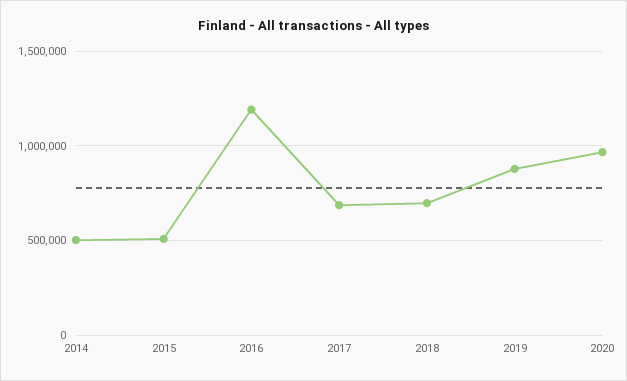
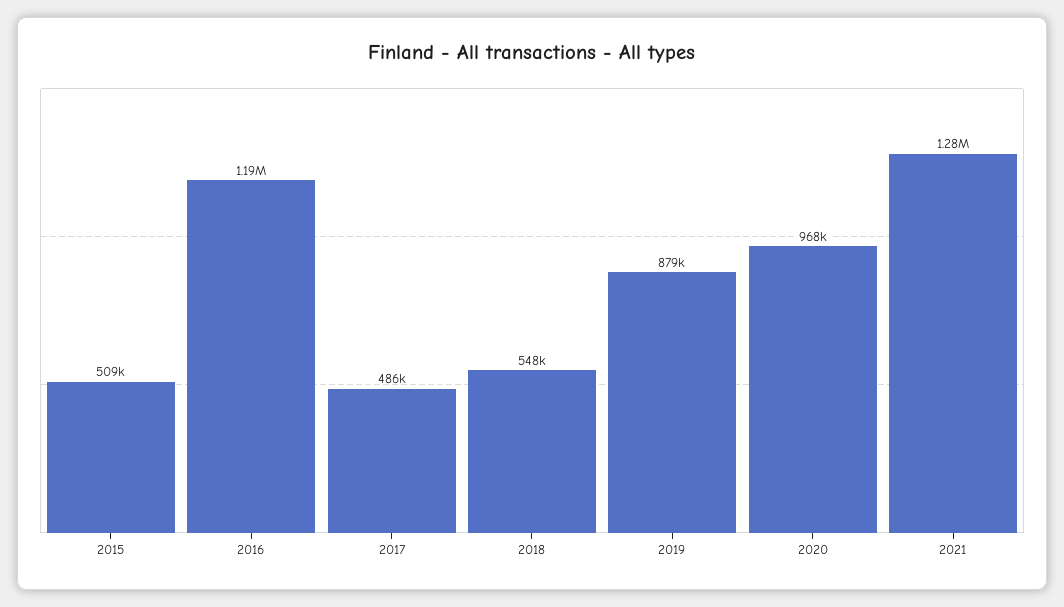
2014: 500000 -> none
2017: 700000 -> 486000
2018: 700000 -> 548000
2021: none -> 1280000

